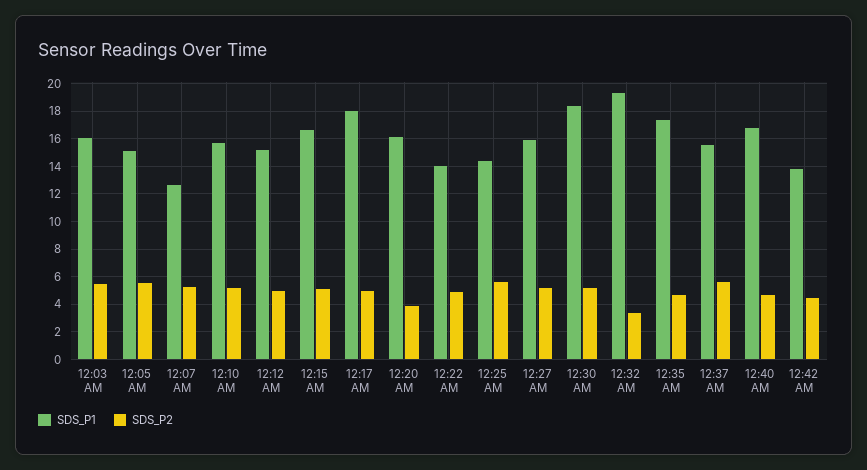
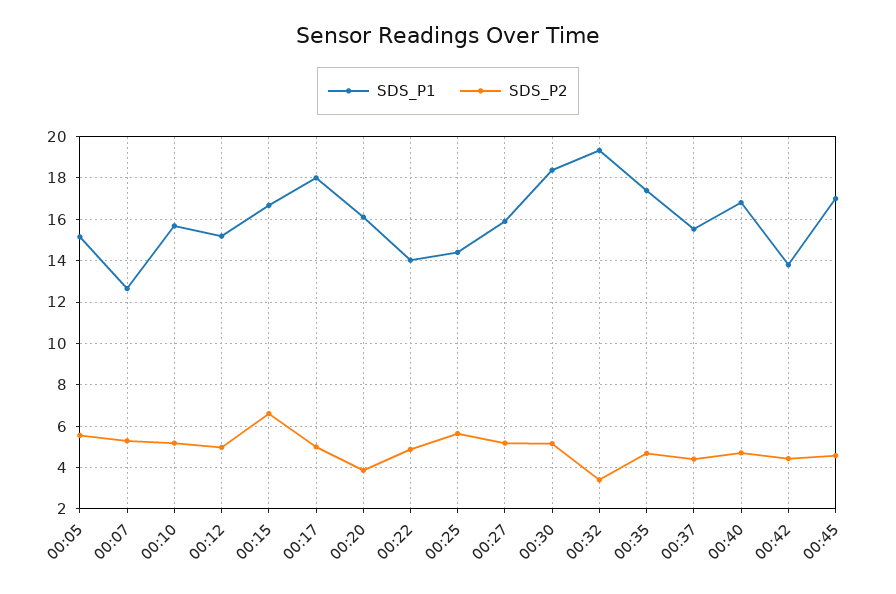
SDS_P1, 12:03 AM: 16 -> none
SDS_P2, 12:03 AM: 5.5 -> none
SDS_P2, 12:15 AM: 5 -> 6.5
SDS_P2, 12:37 AM: 5.5 -> 4.5
SDS_P1, 00:45: none -> 17
SDS_P2, 00:45: none -> 4.5

